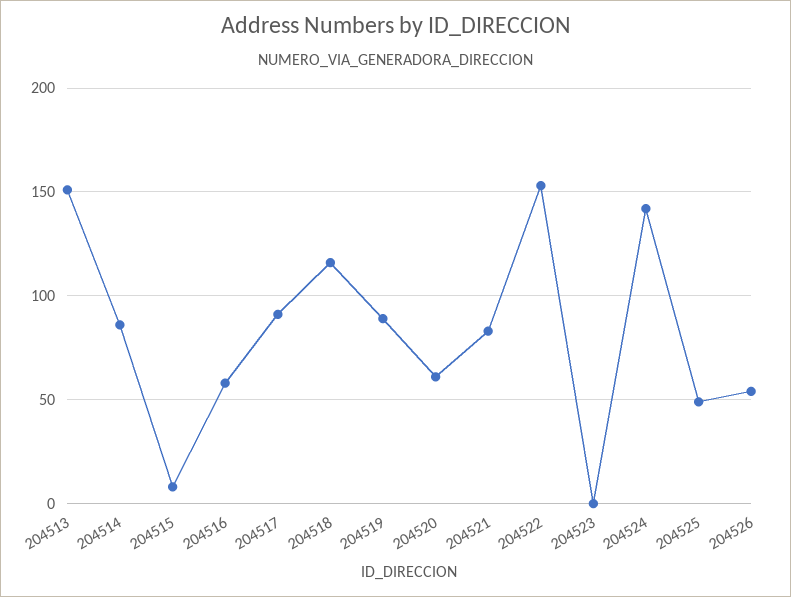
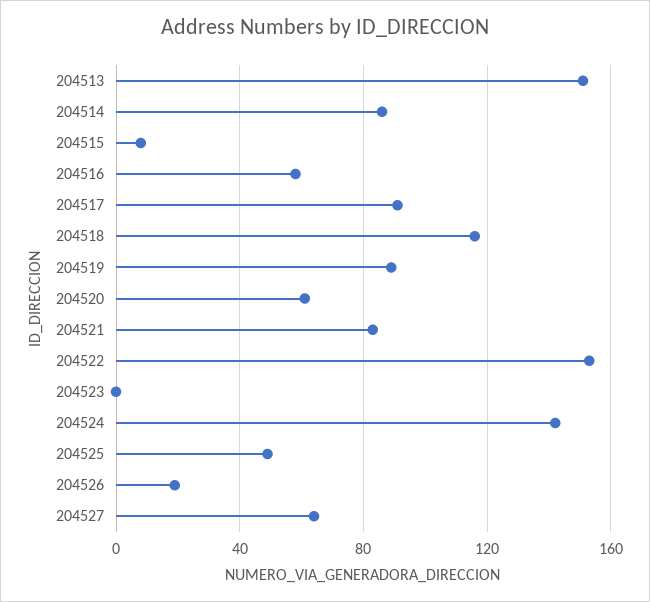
204526: 55 -> 20
204527: none -> 65

